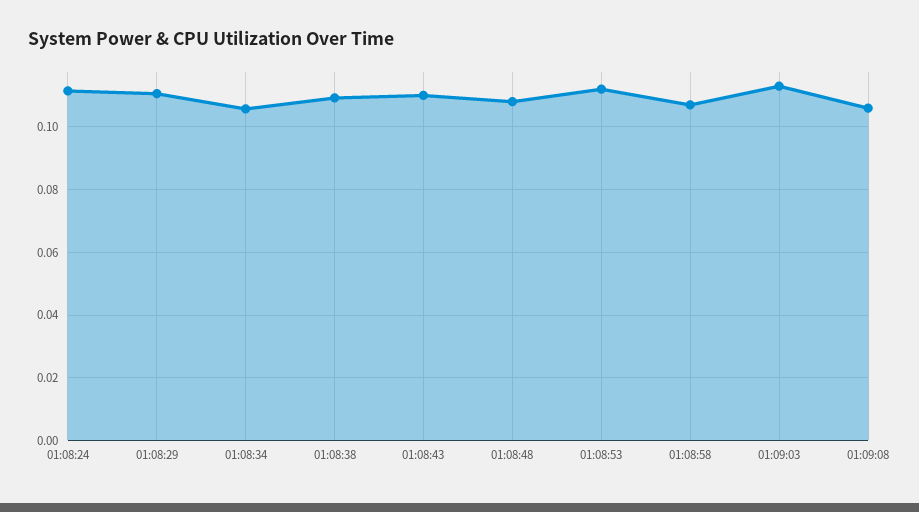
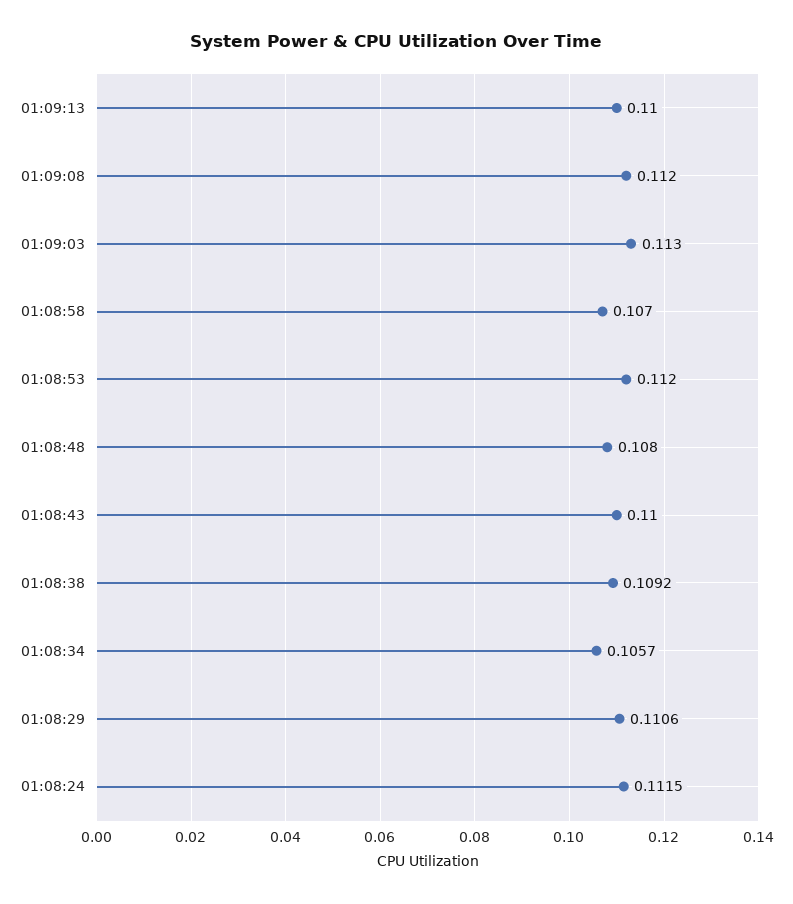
01:09:08: 0.106 -> 0.112
01:09:13: none -> 0.11

